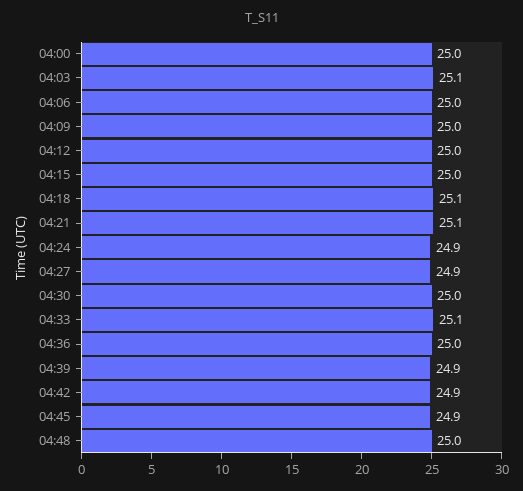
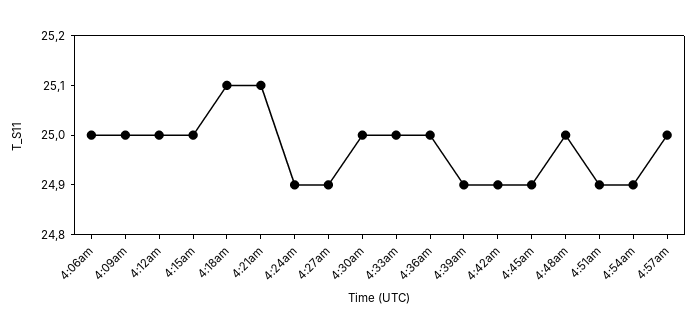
04:00: 25 -> none
04:03: 25.1 -> none
04:33: 25.1 -> 25
4:51am: none -> 24.9
4:54am: none -> 24.9
4:57am: none -> 25

